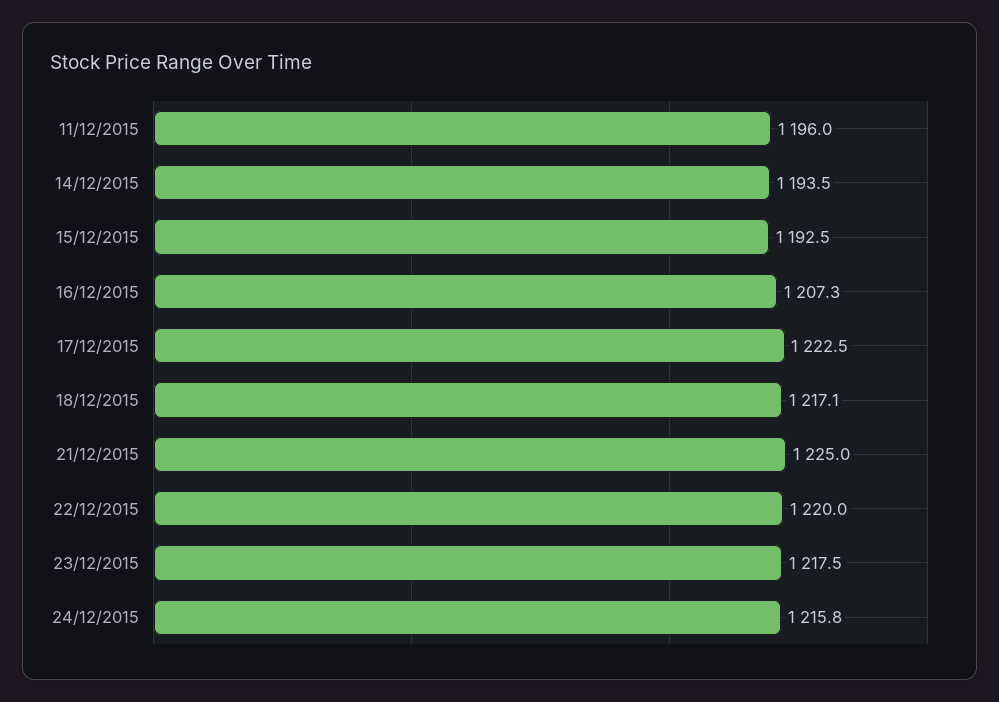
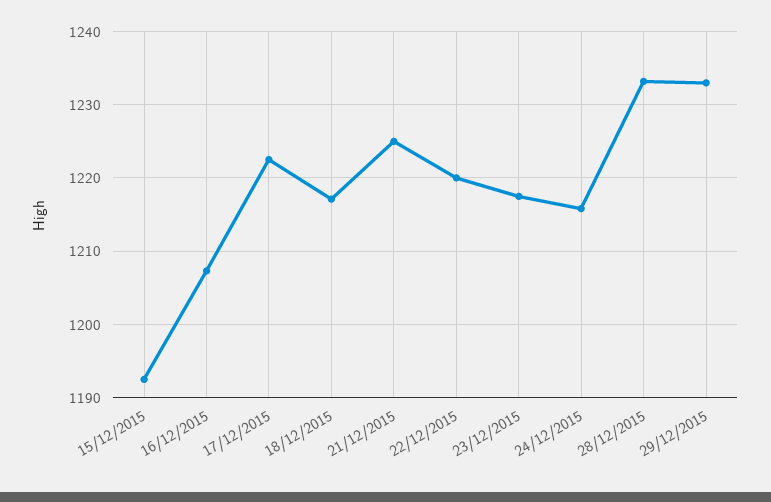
11/12/2015: 1196 -> none
14/12/2015: 1193.5 -> none
28/12/2015: none -> 1233
29/12/2015: none -> 1233

